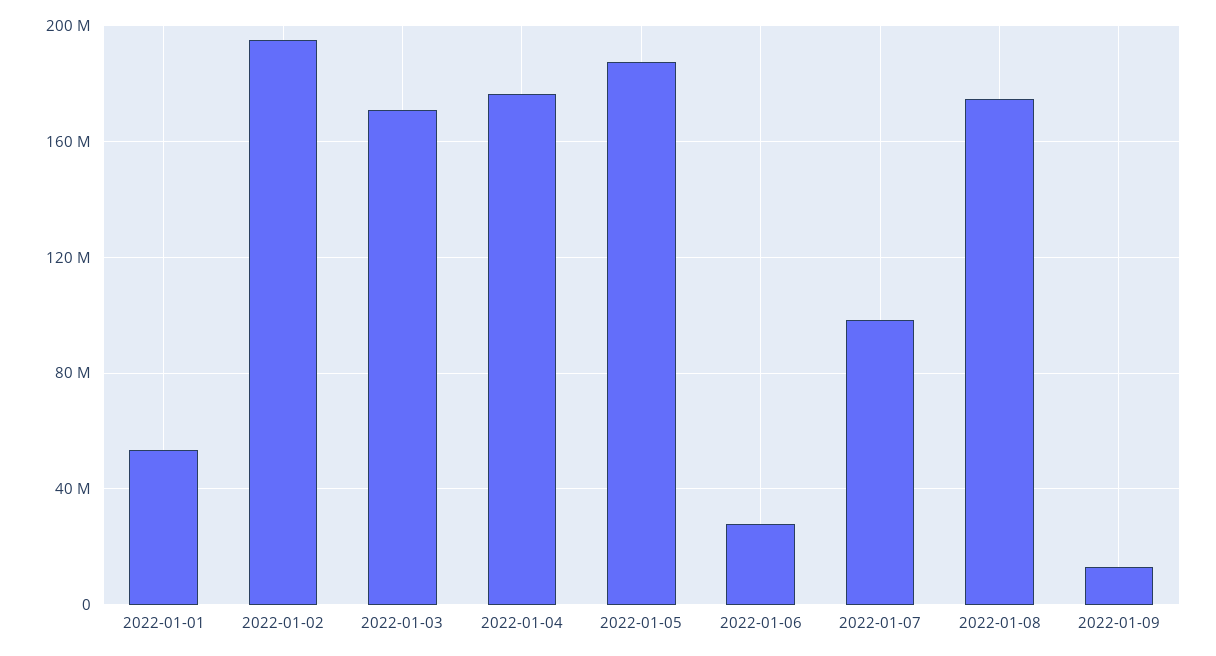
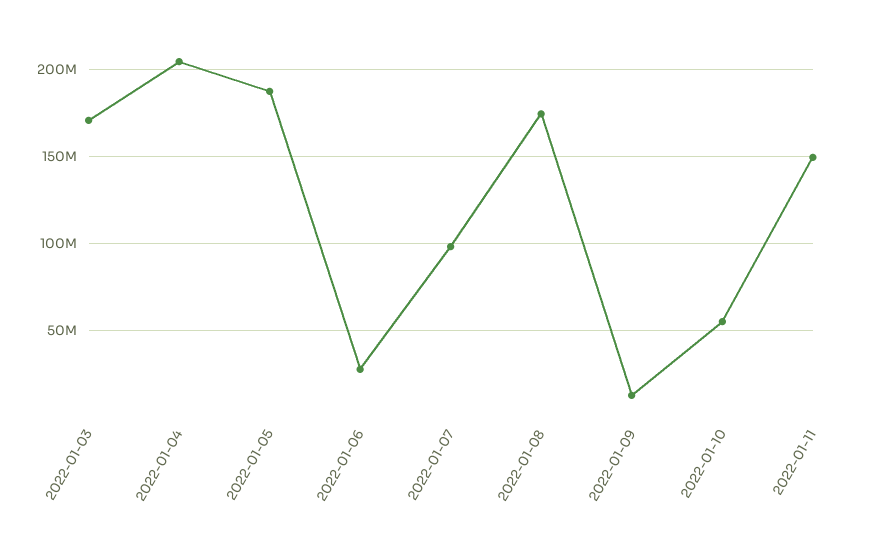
2022-01-01: 55000000 -> none
2022-01-02: 195000000 -> none
2022-01-04: 175000000 -> 205000000
2022-01-10: none -> 55000000
2022-01-11: none -> 150000000

